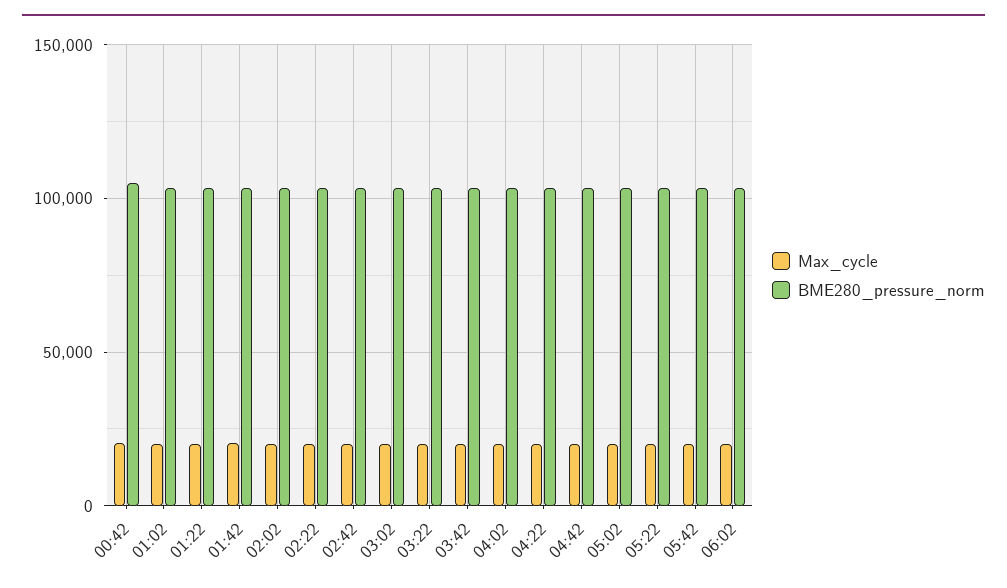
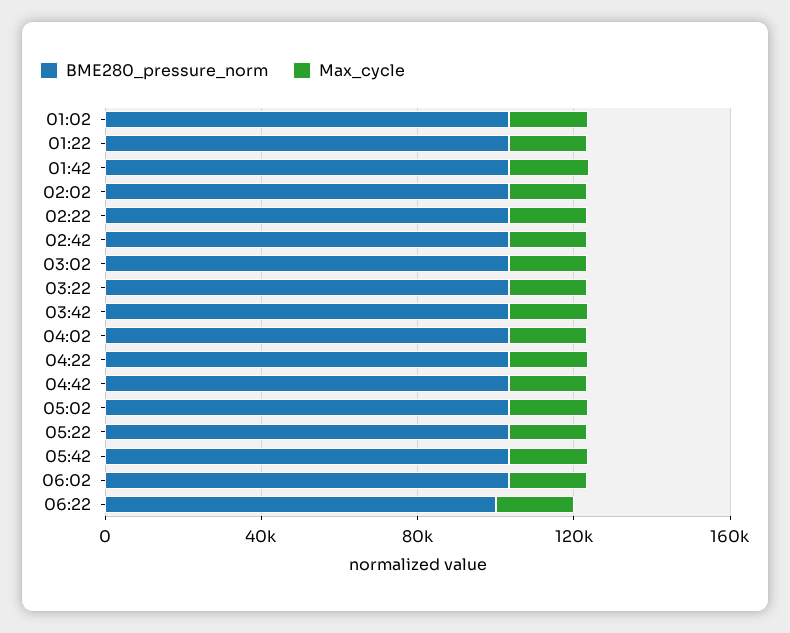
Max_cycle, 00:42: 20000 -> none
BME280_pressure_norm, 00:42: 105000 -> none
BME280_pressure_norm, 06:22: none -> 100000
Max_cycle, 06:22: none -> 20000

